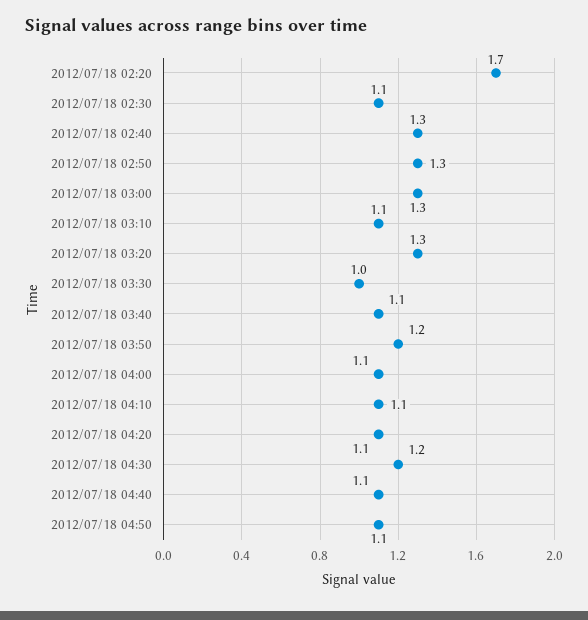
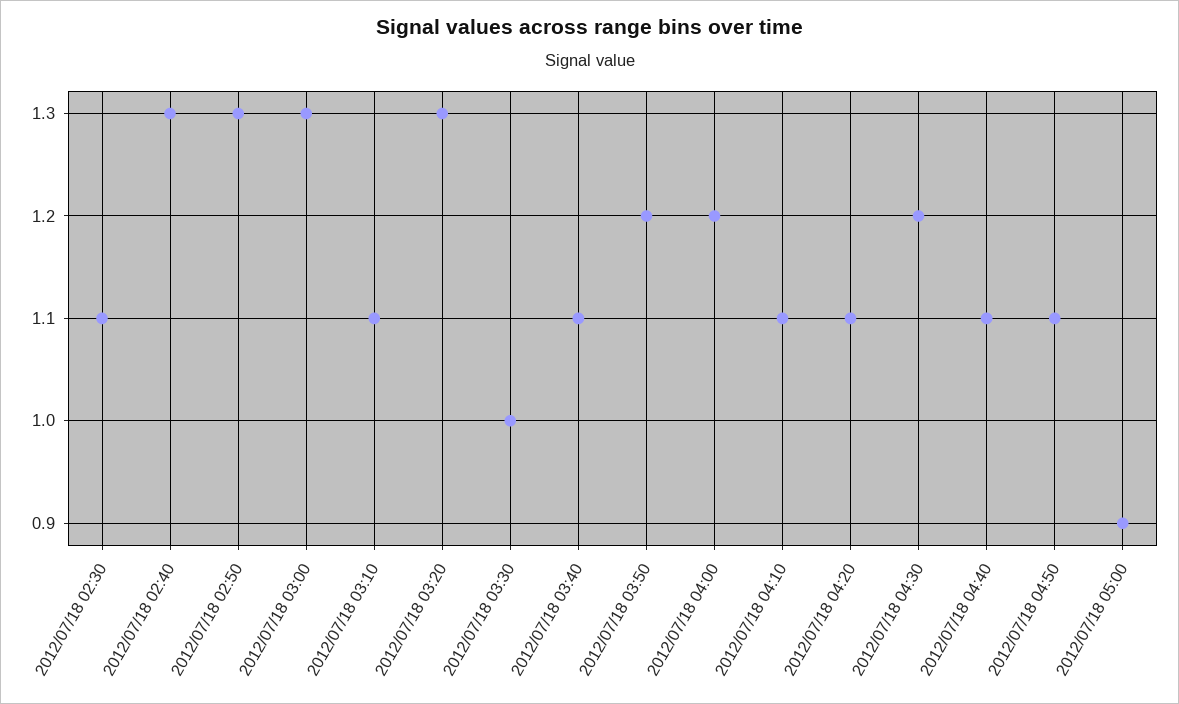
2012/07/18 02:20: 1.7 -> none
2012/07/18 04:00: 1.1 -> 1.2
2012/07/18 05:00: none -> 0.9

